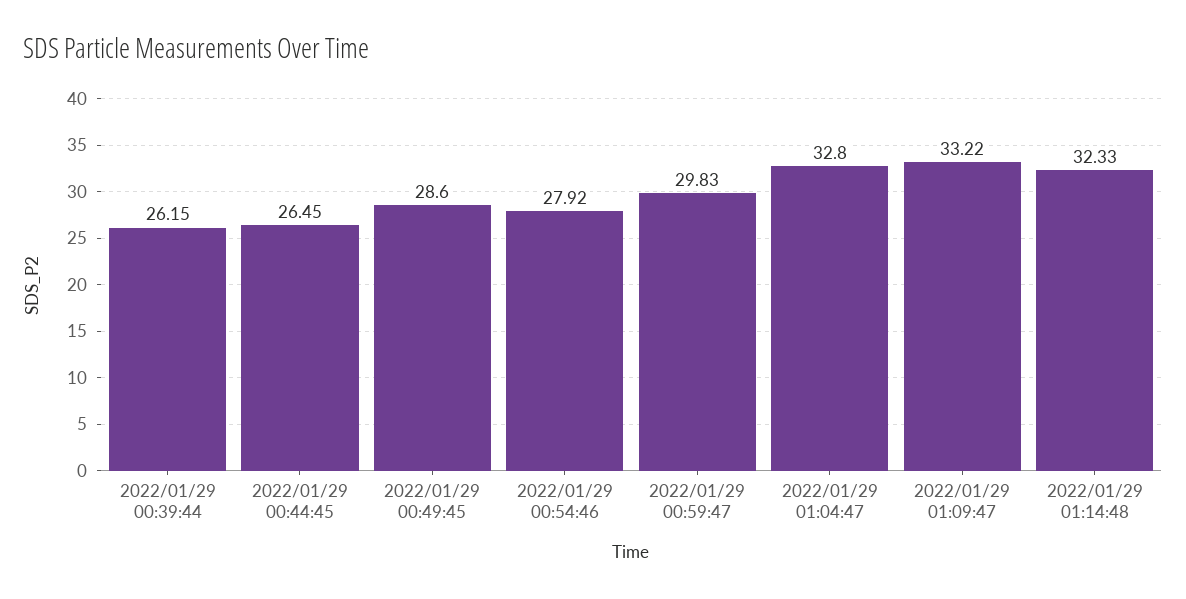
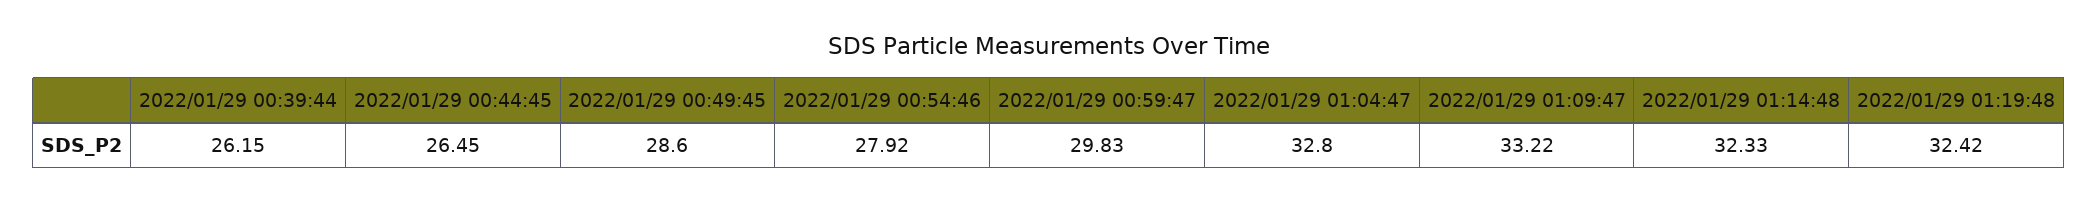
2022/01/29 01:19:48: none -> 32.42

